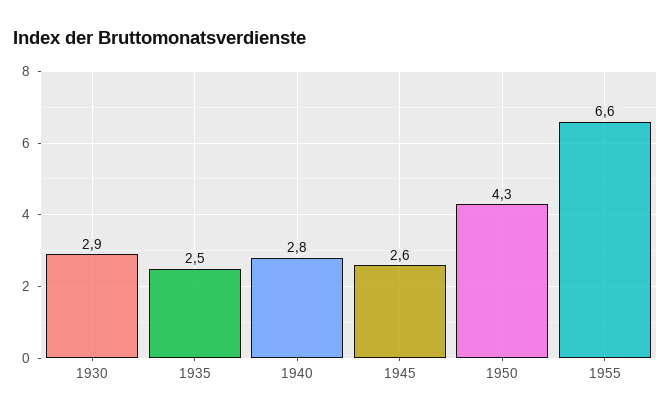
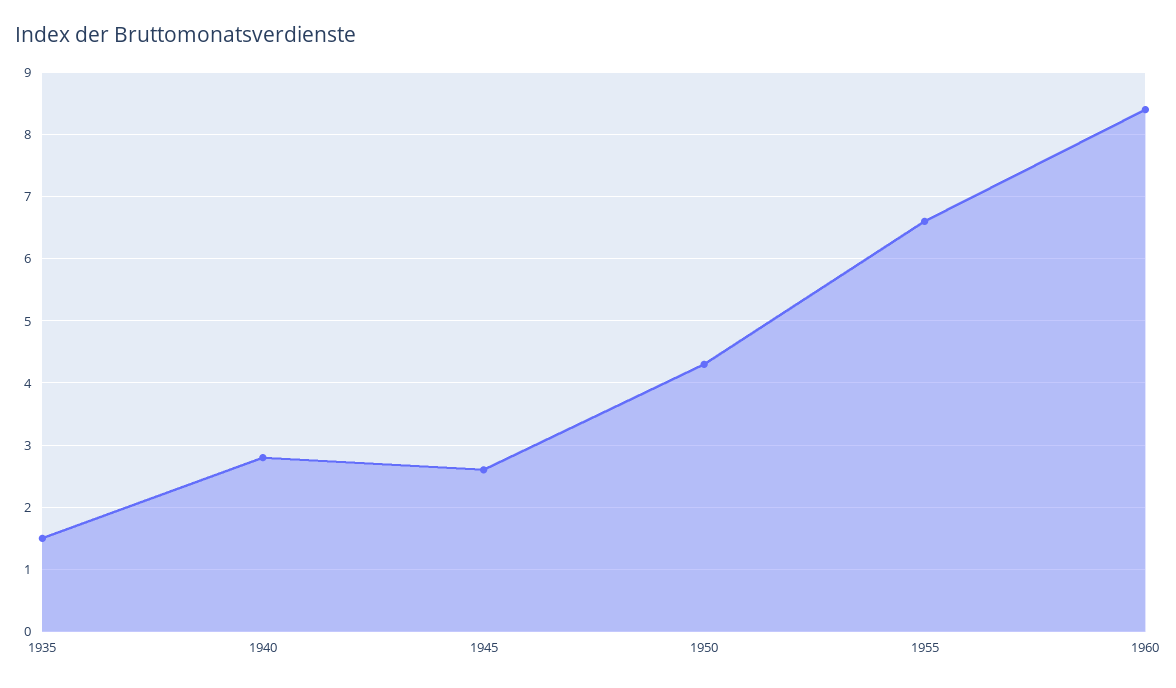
1930: 2.9 -> none
1935: 2.5 -> 1.5
1960: none -> 8.4

